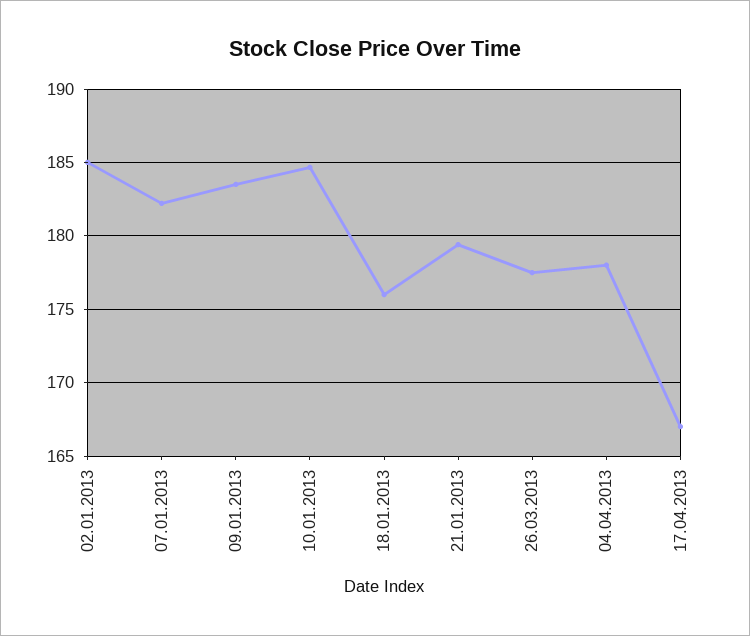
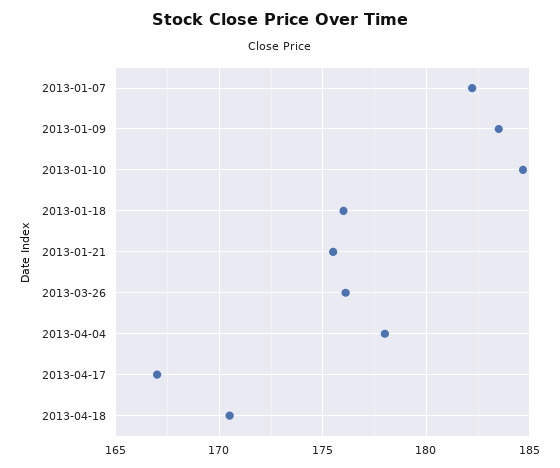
02.01.2013: 185 -> none
21.01.2013: 179.5 -> 175.5
26.03.2013: 177.5 -> 176
2013-04-18: none -> 170.5

